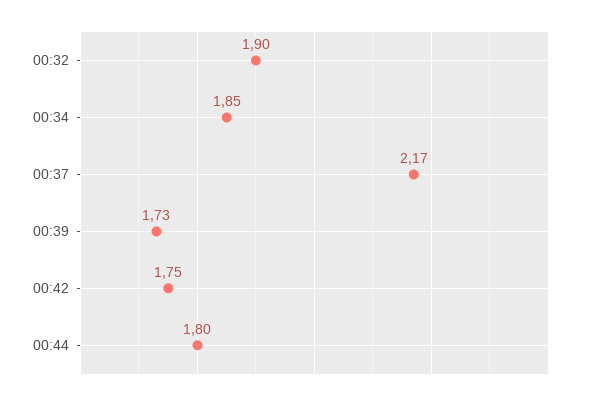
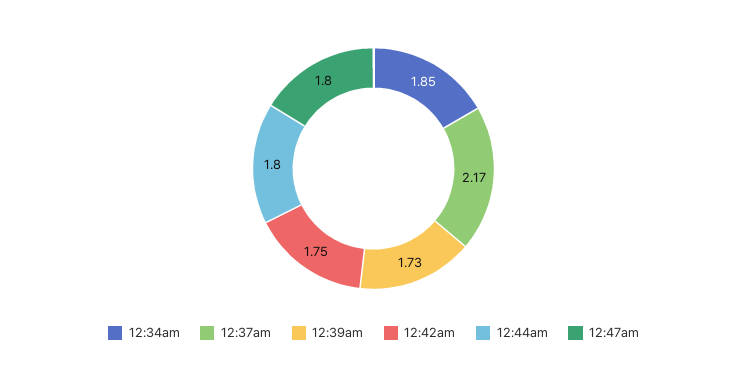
00:32: 1.9 -> none
12:47am: none -> 1.8

